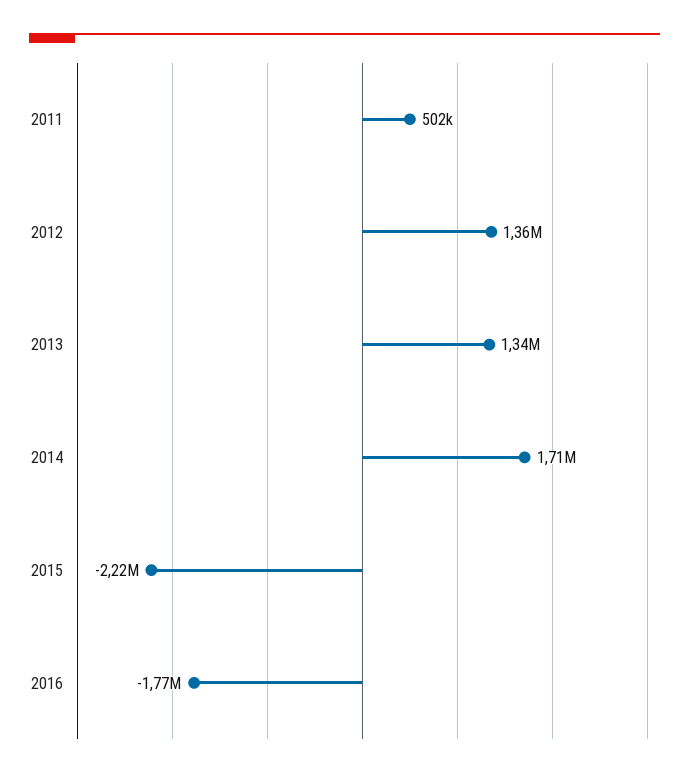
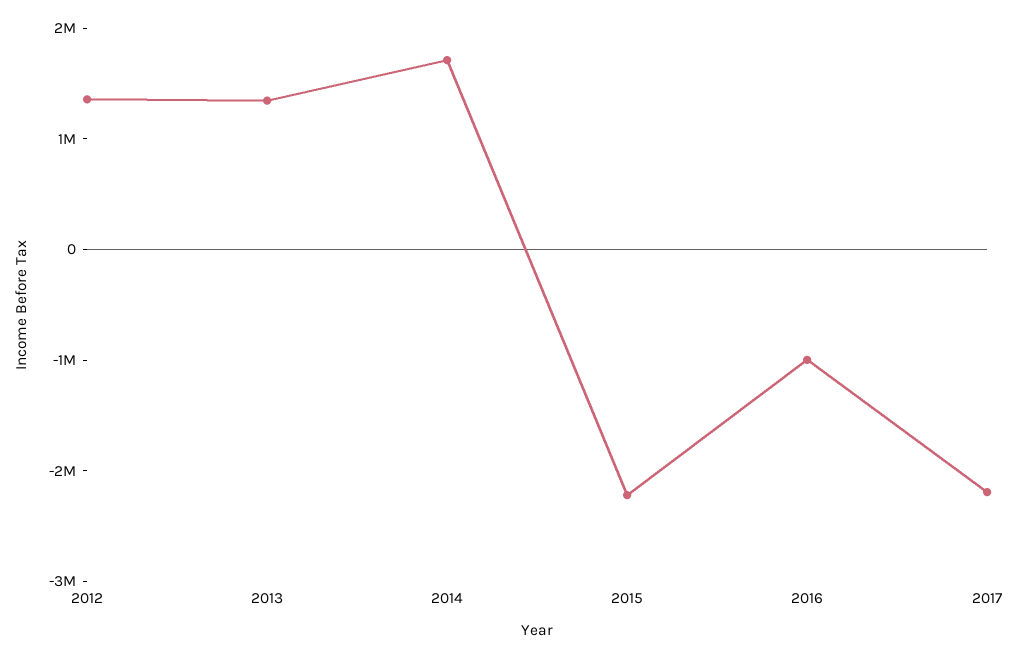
2011: 502000 -> none
2016: -1770000 -> -1000000
2017: none -> -2200000

